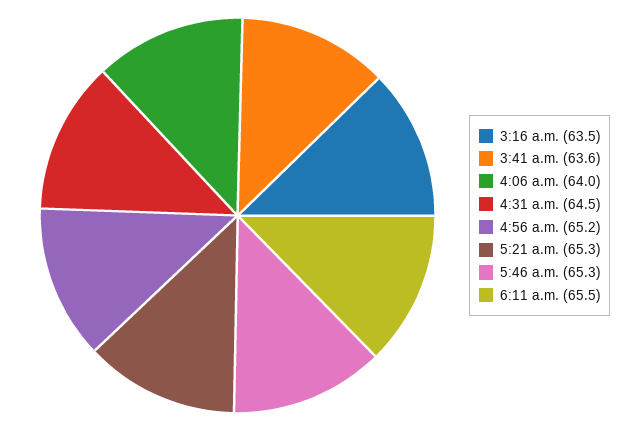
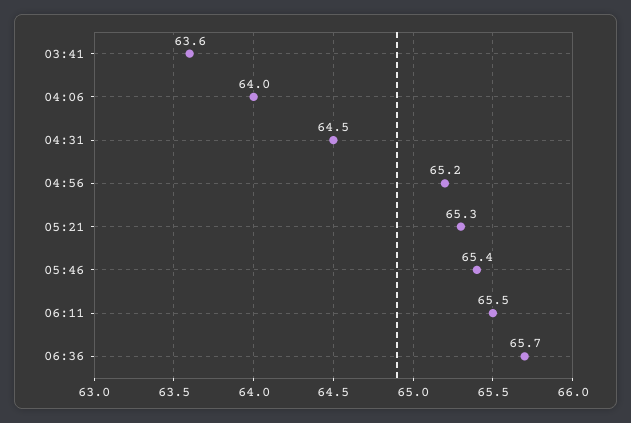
3:16 a.m.: 63.5 -> none
5:46 a.m.: 65.3 -> 65.4
06:36: none -> 65.7

